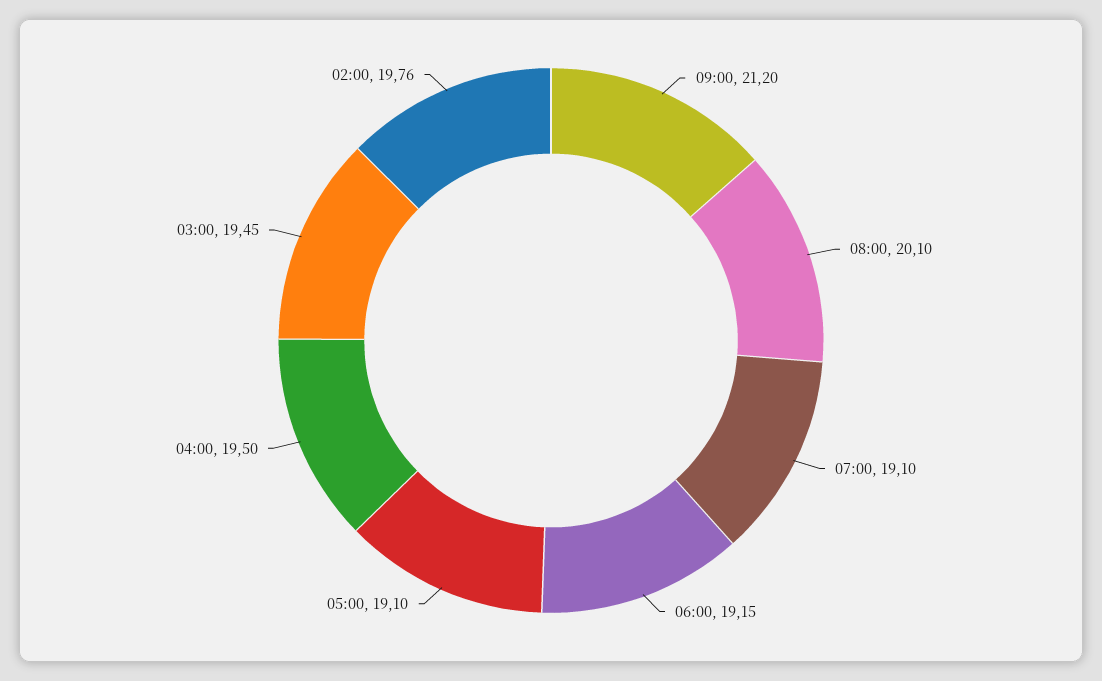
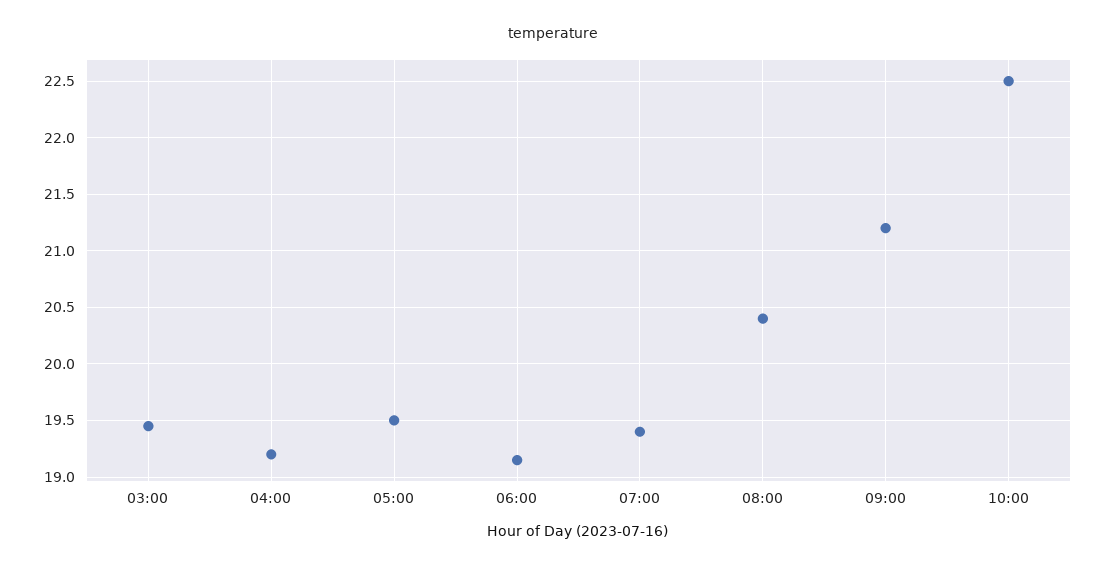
08:00: 20.1 -> 20.4
07:00: 19.1 -> 19.4
05:00: 19.1 -> 19.5
04:00: 19.5 -> 19.2
02:00: 19.76 -> none
10:00: none -> 22.5

